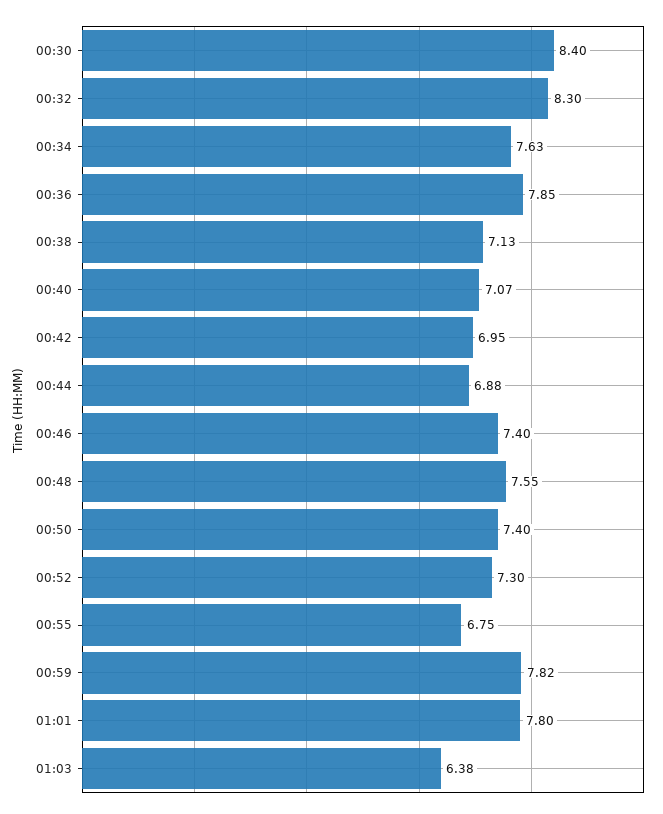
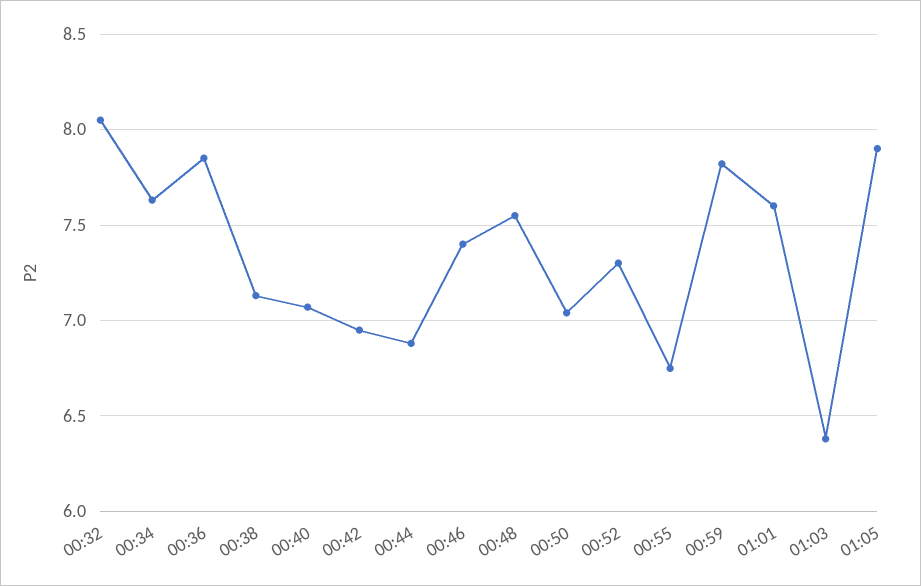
00:30: 8.4 -> none
00:32: 8.3 -> 8.05
00:50: 7.4 -> 7.05
01:01: 7.8 -> 7.6
01:05: none -> 7.9

